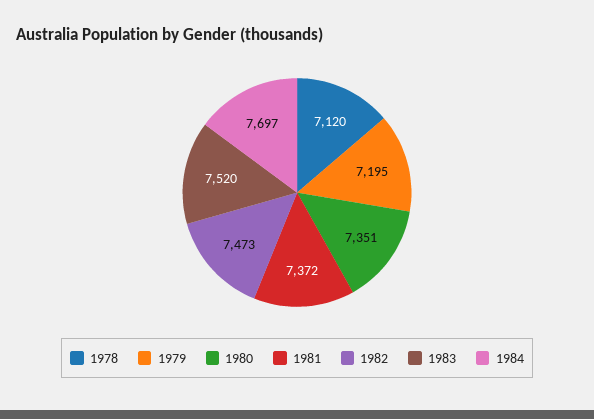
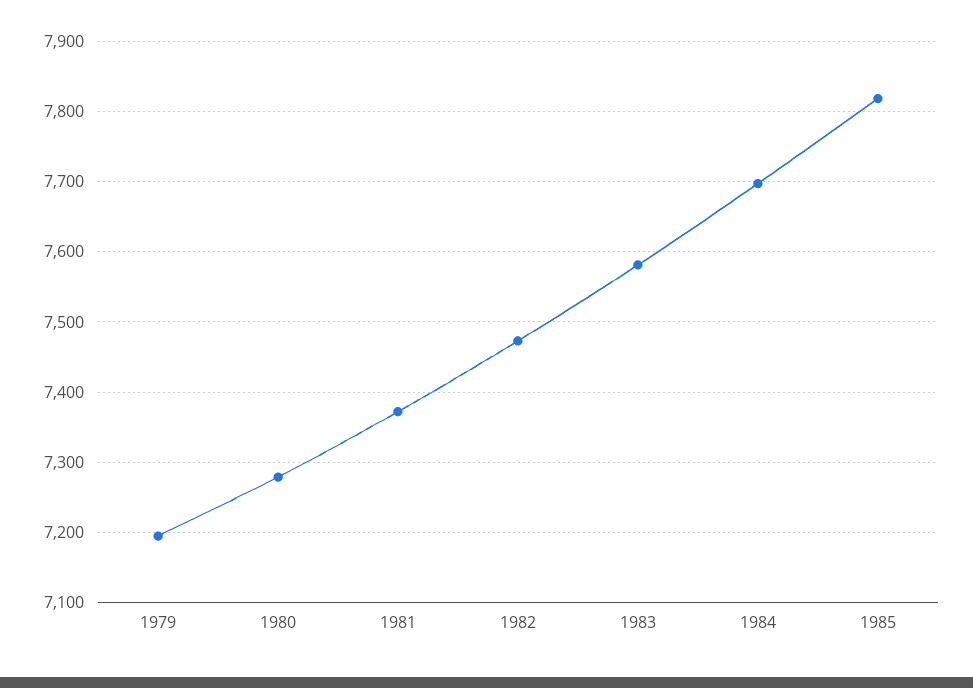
1978: 7120 -> none
1980: 7351 -> 7280
1983: 7520 -> 7580
1985: none -> 7820

